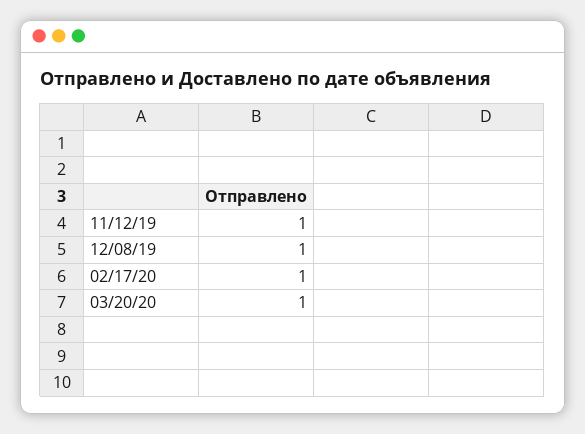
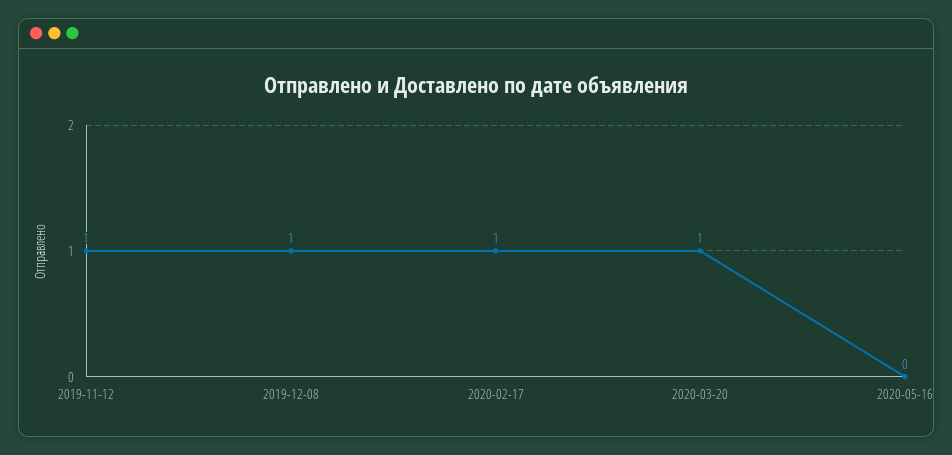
2020-05-16: none -> 0

